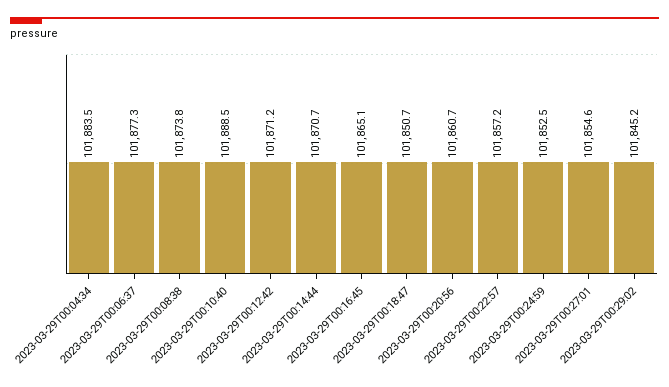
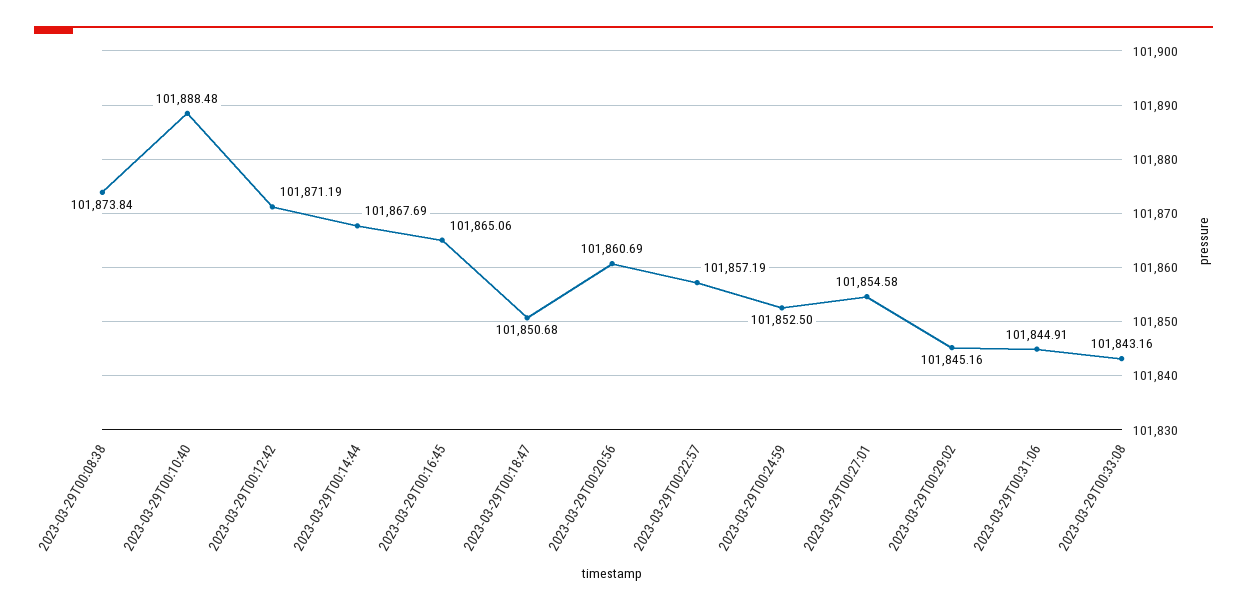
2023-03-29T00:04:34: 101883.5 -> none
2023-03-29T00:06:37: 101877.3 -> none
2023-03-29T00:14:44: 101870.7 -> 101867.69
2023-03-29T00:31:06: none -> 101844.91
2023-03-29T00:33:08: none -> 101843.16

